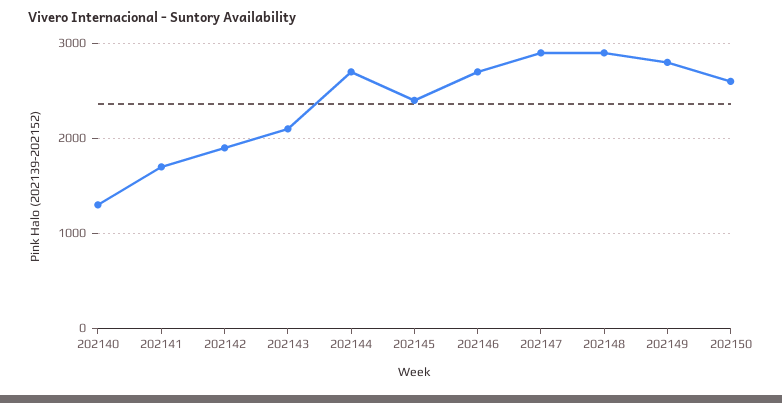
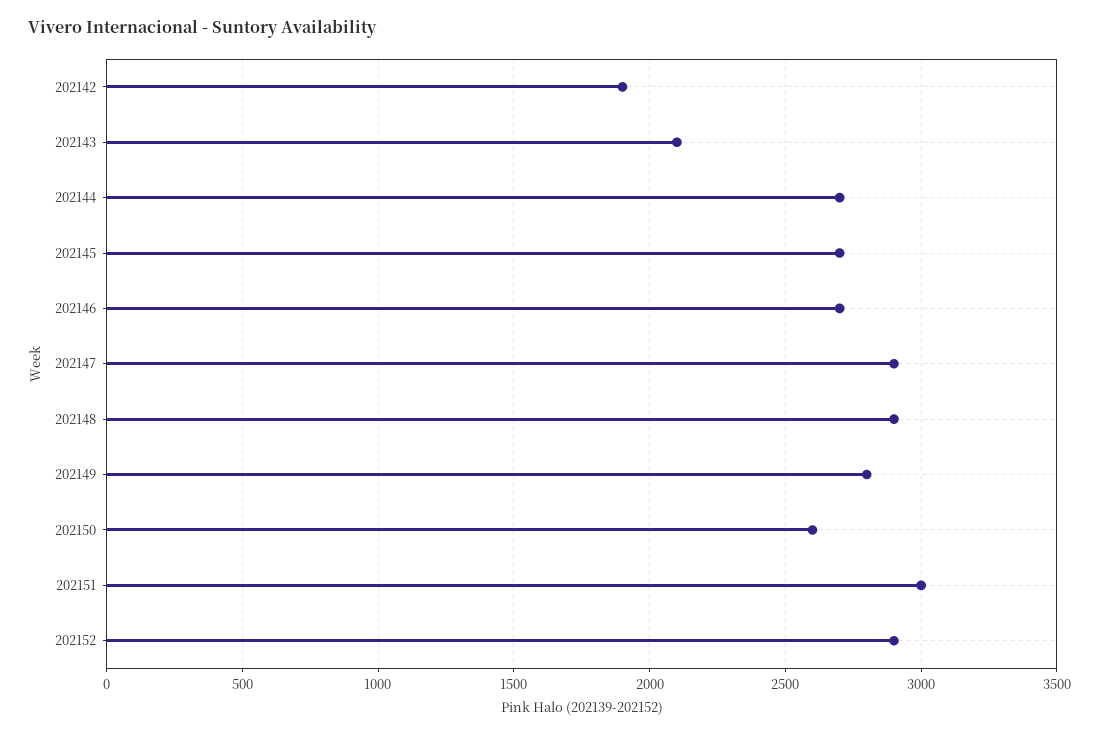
202140: 1300 -> none
202141: 1700 -> none
202145: 2400 -> 2700
202151: none -> 3000
202152: none -> 2900

